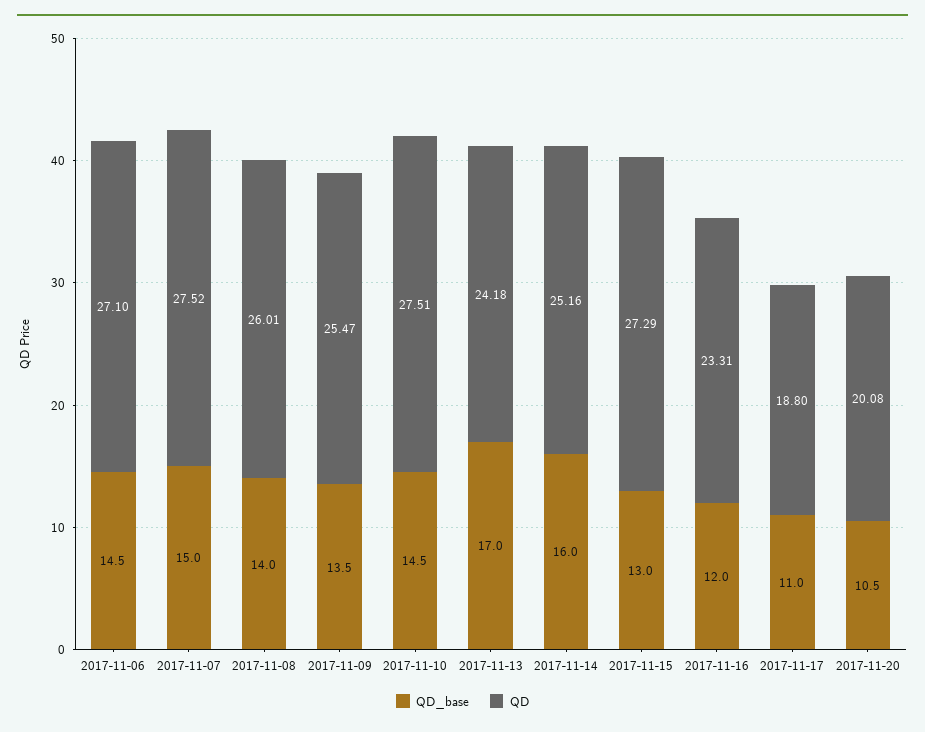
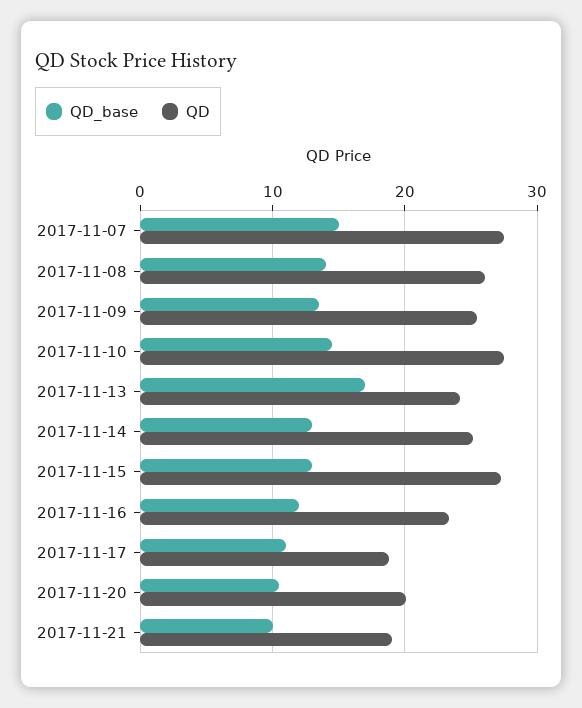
QD_base, 2017-11-06: 14.5 -> none
QD, 2017-11-06: 27.1 -> none
QD_base, 2017-11-14: 16 -> 13
QD_base, 2017-11-21: none -> 10
QD, 2017-11-21: none -> 19

